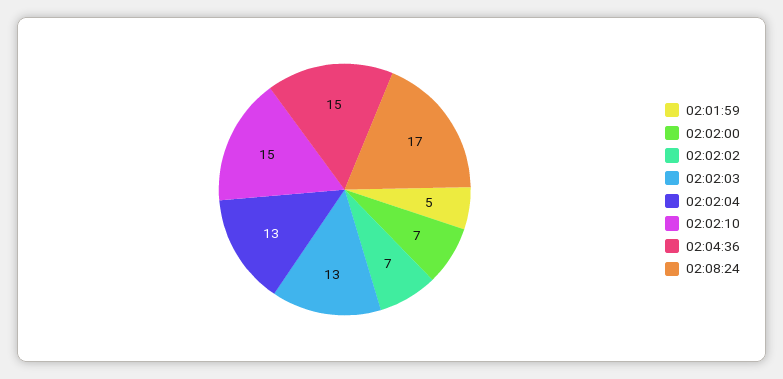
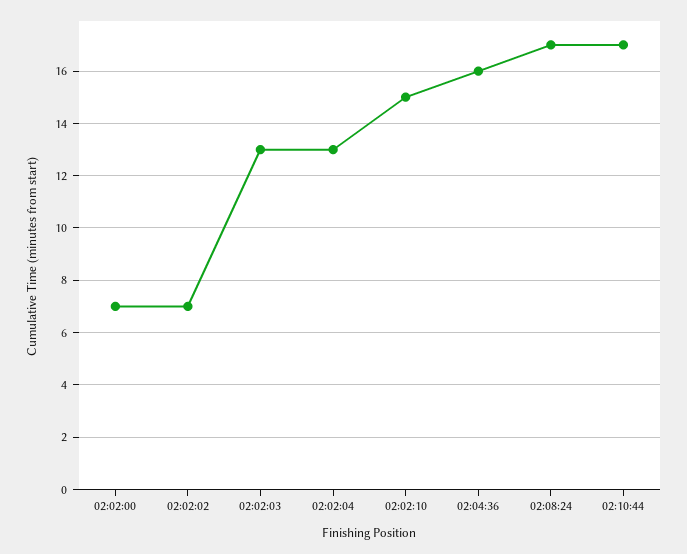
02:01:59: 5 -> none
02:04:36: 15 -> 16
02:10:44: none -> 17

